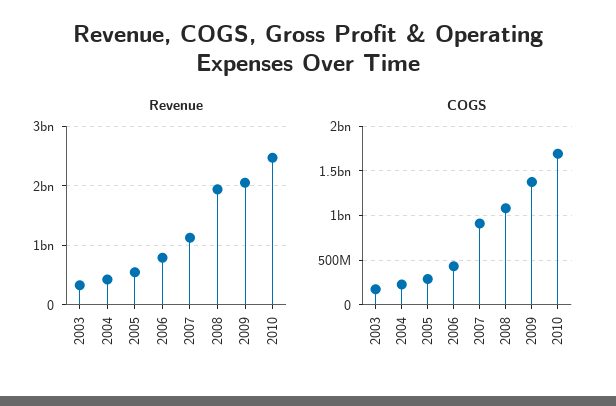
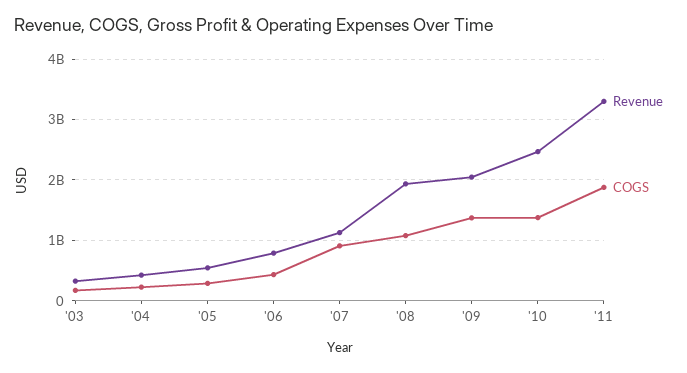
COGS, 2010: 1700000000 -> 1400000000
Revenue, '11: none -> 3300000000
COGS, '11: none -> 1900000000

